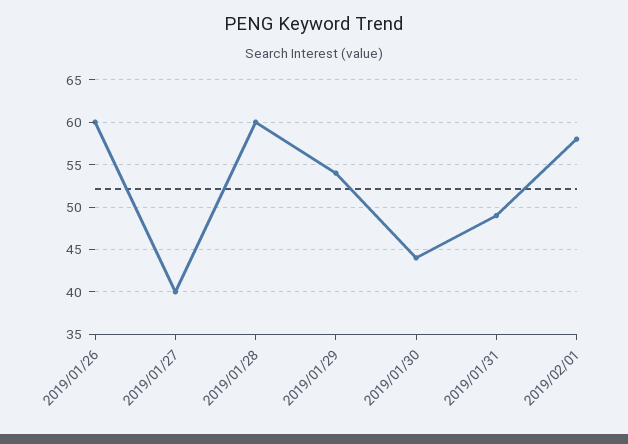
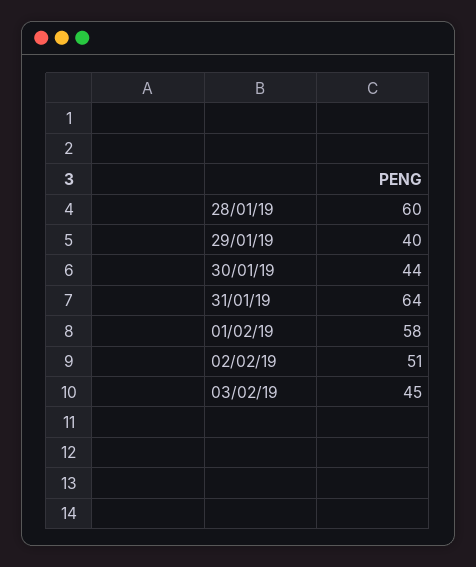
2019/01/26: 60 -> none
2019/01/27: 40 -> none
2019/01/29: 54 -> 40
2019/01/31: 49 -> 64
02/02/19: none -> 51
03/02/19: none -> 45

